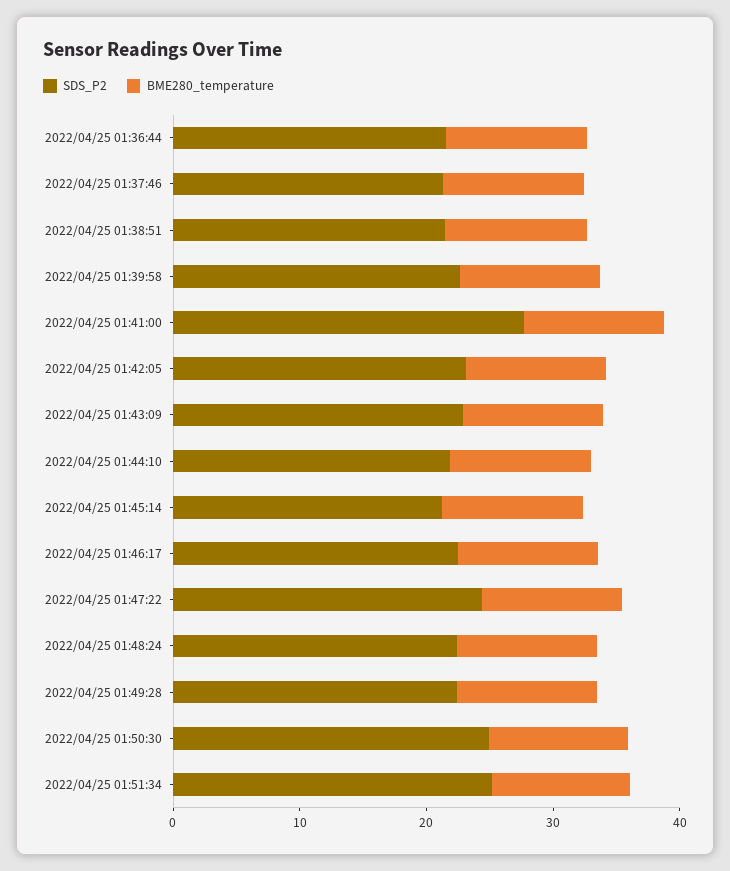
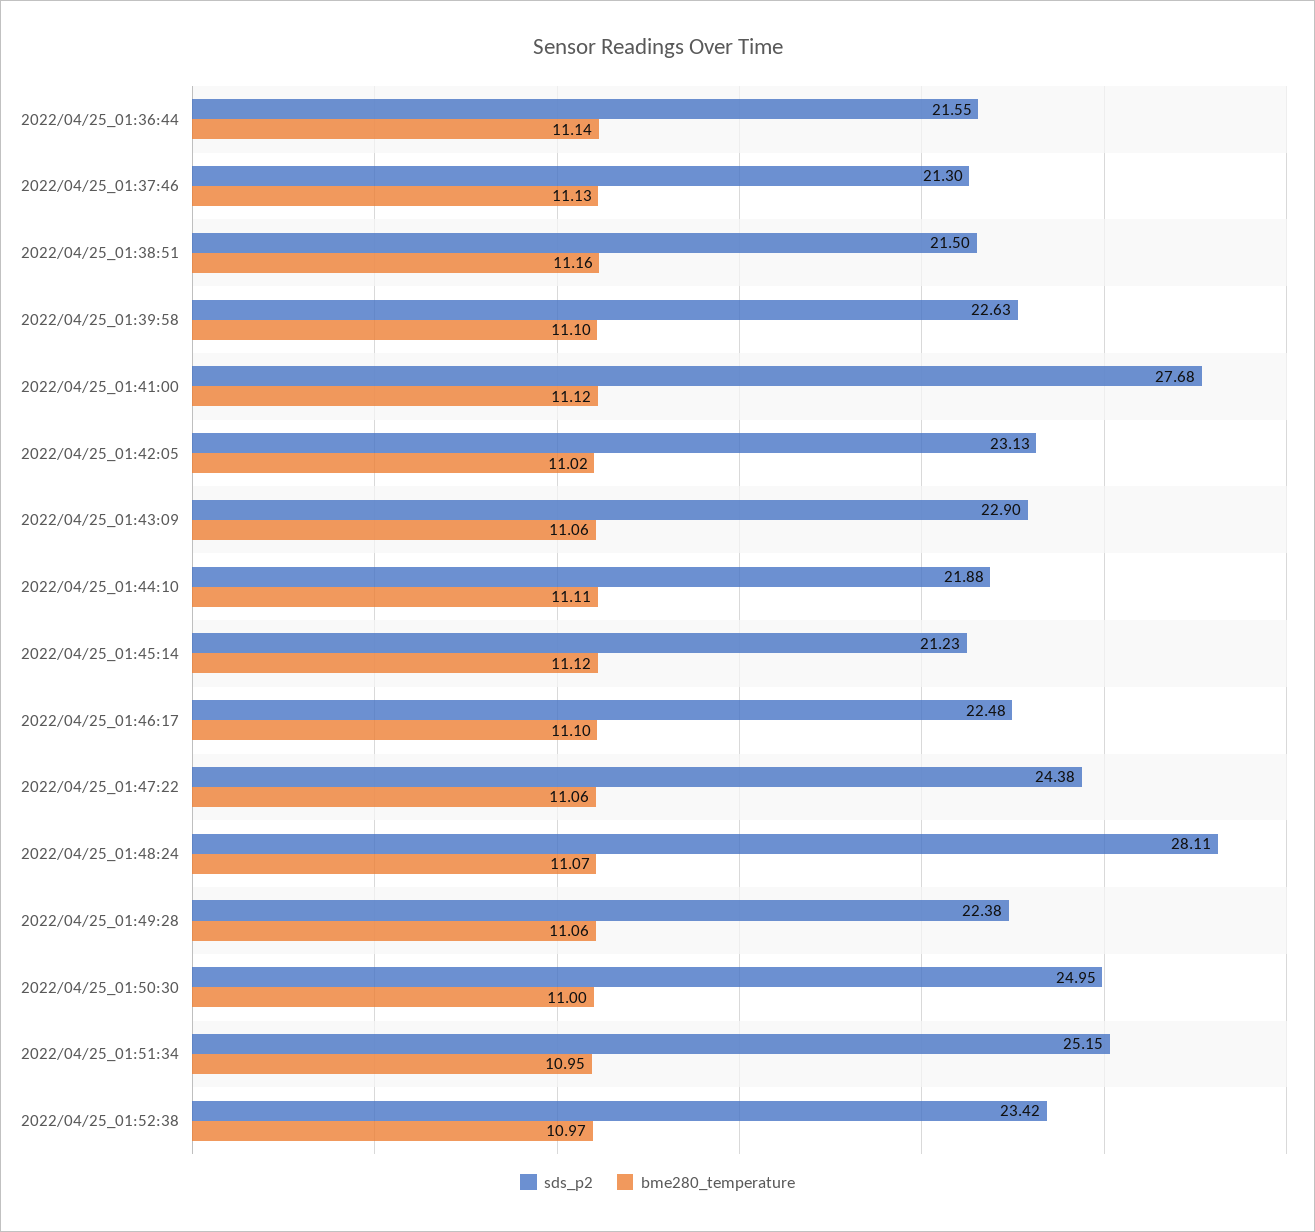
SDS_P2, 2022/04/25 01:48:24: 22 -> 28.11
SDS_P2, 2022/04/25_01:52:38: none -> 23.42
BME280_temperature, 2022/04/25_01:52:38: none -> 10.97

